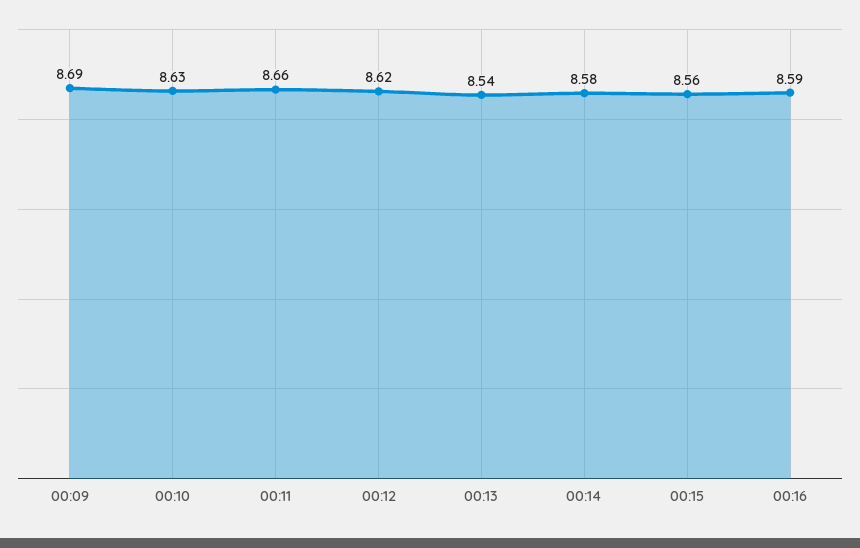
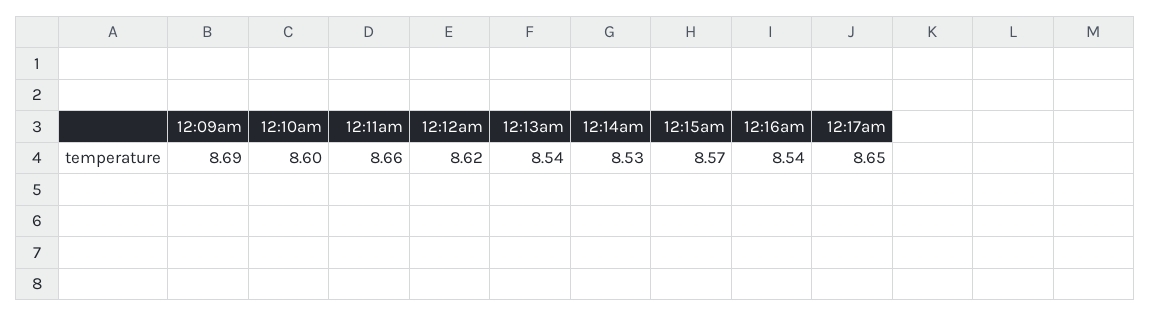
00:10: 8.63 -> 8.6
00:14: 8.58 -> 8.53
00:15: 8.56 -> 8.57
00:16: 8.59 -> 8.54
12:17am: none -> 8.65

